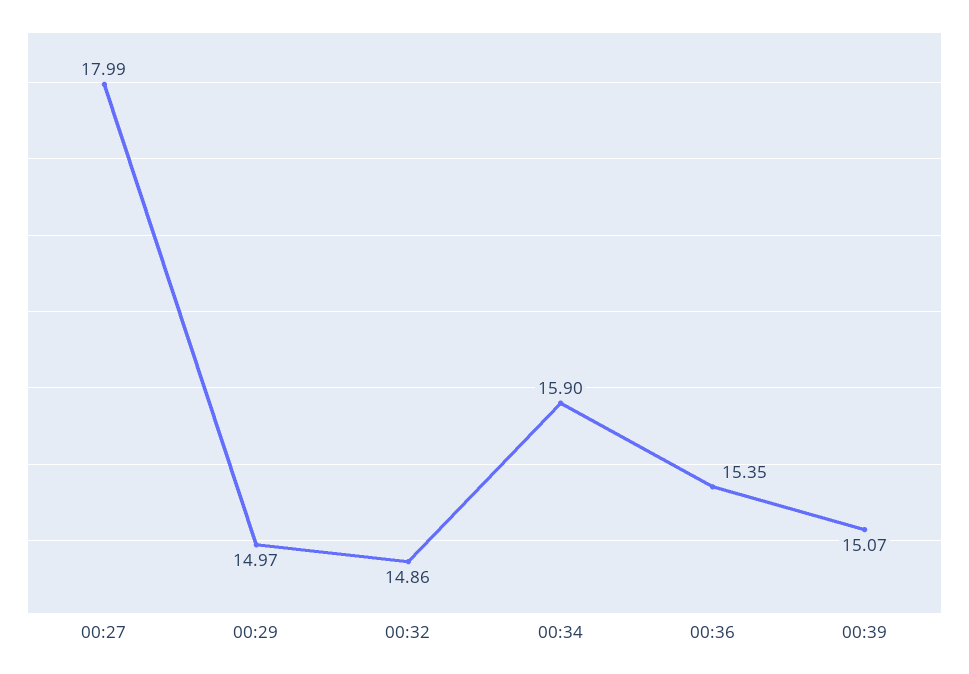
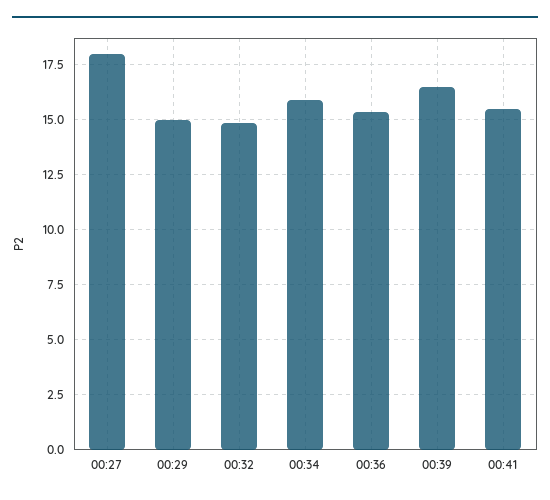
00:39: 15.07 -> 16.5
00:41: none -> 15.5

